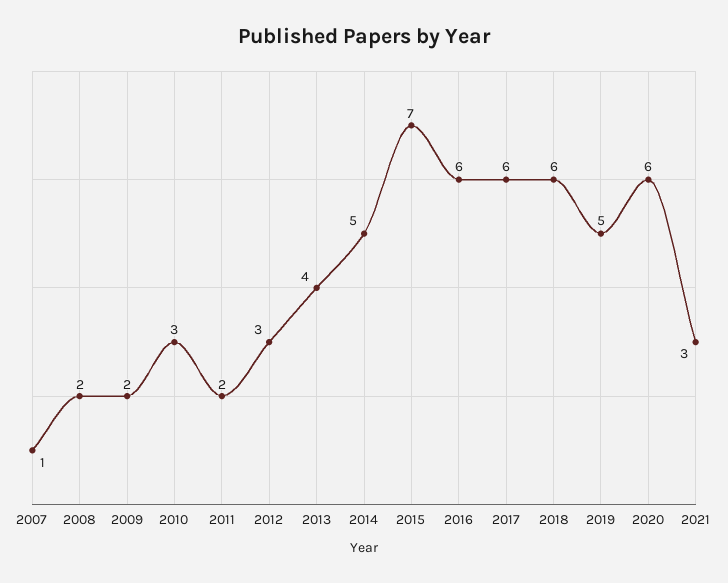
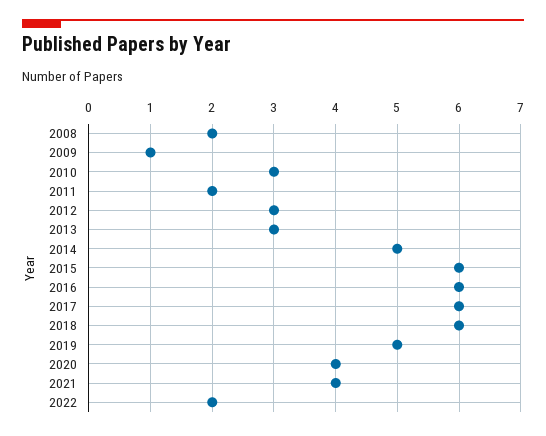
2007: 1 -> none
2009: 2 -> 1
2013: 4 -> 3
2015: 7 -> 6
2020: 6 -> 4
2021: 3 -> 4
2022: none -> 2

